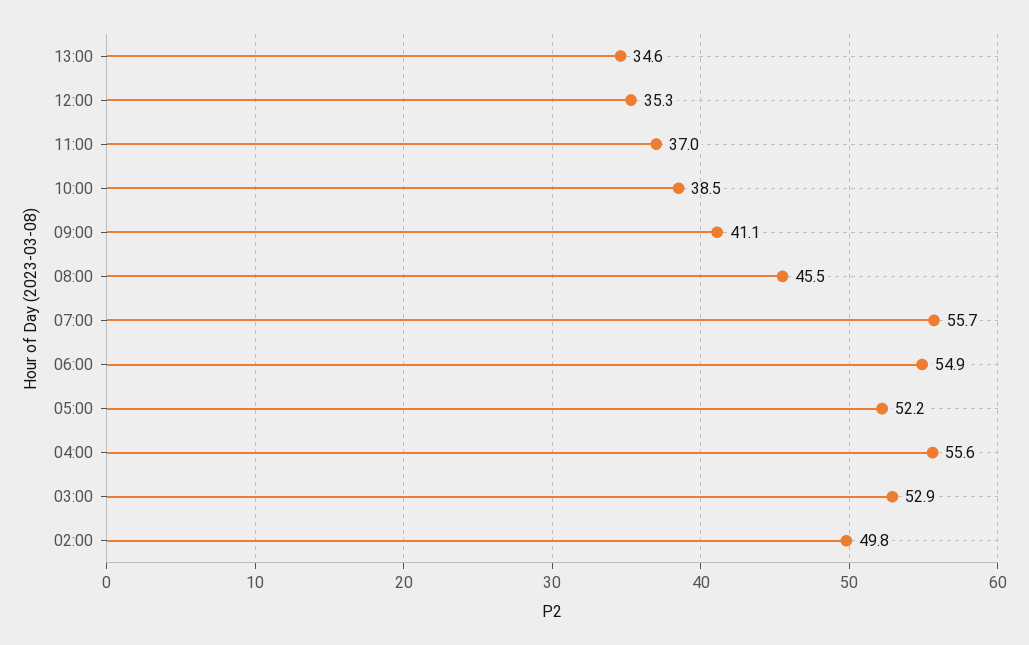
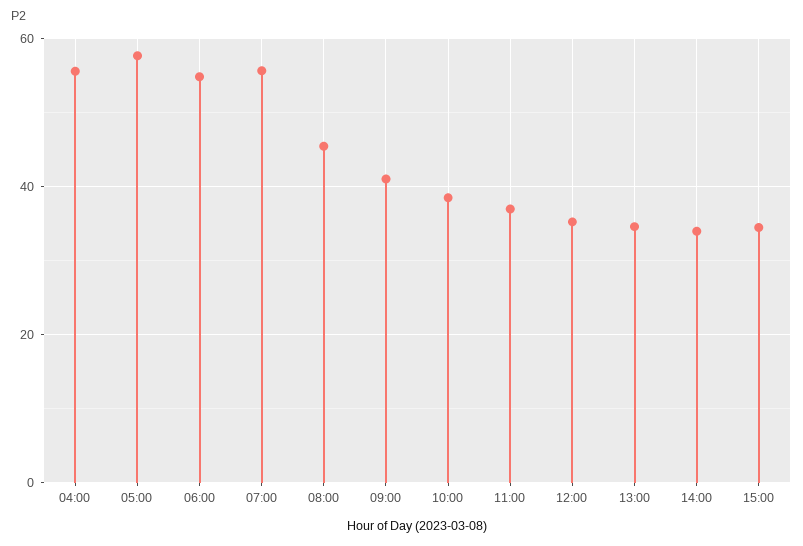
05:00: 52.2 -> 58
03:00: 52.9 -> none
02:00: 49.8 -> none
14:00: none -> 34
15:00: none -> 34

